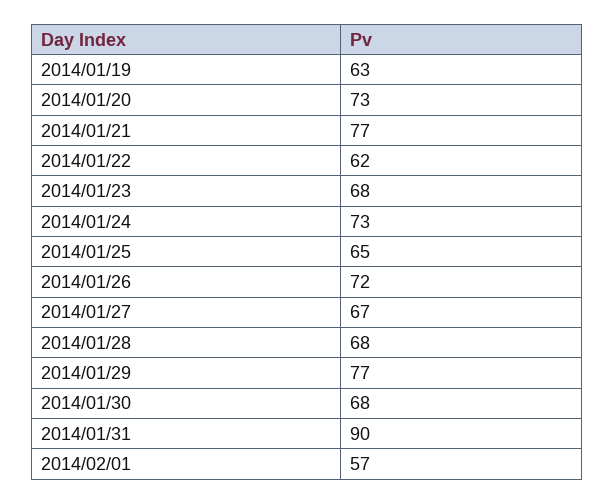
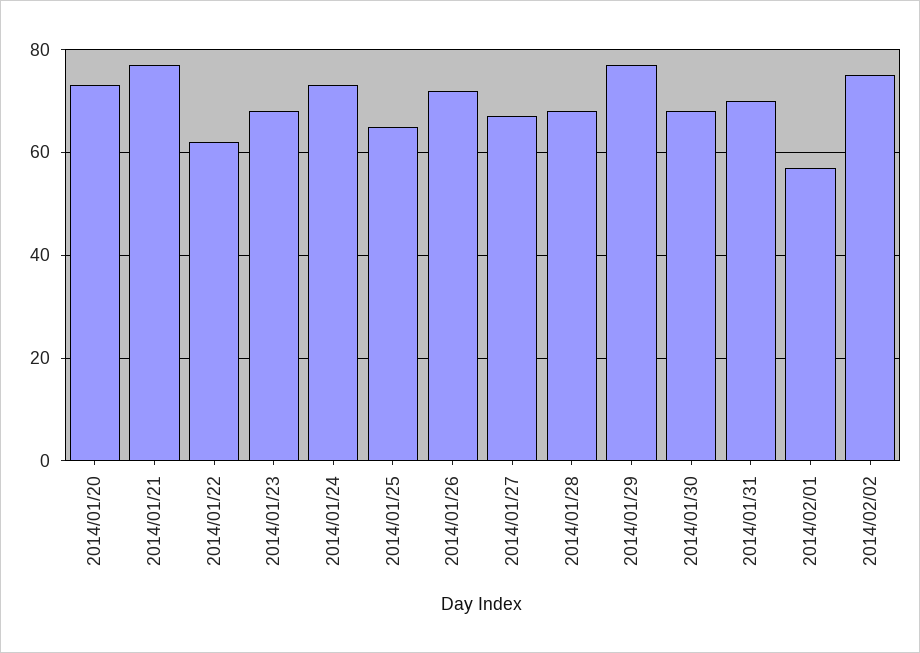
2014/01/19: 63 -> none
2014/01/31: 90 -> 70
2014/02/02: none -> 75

